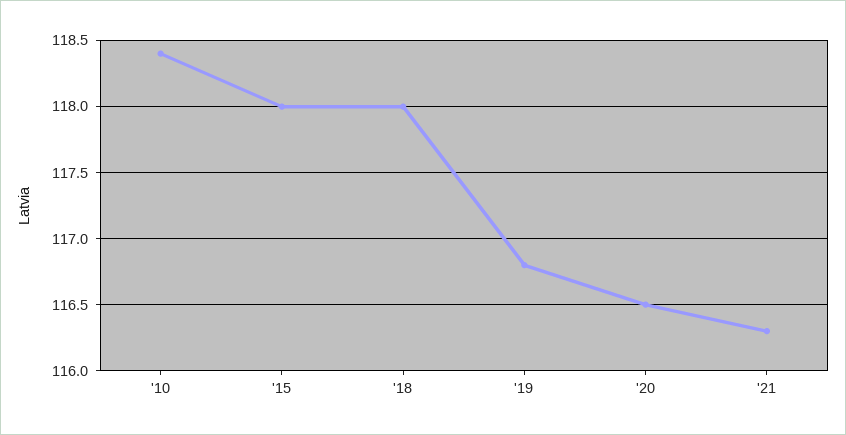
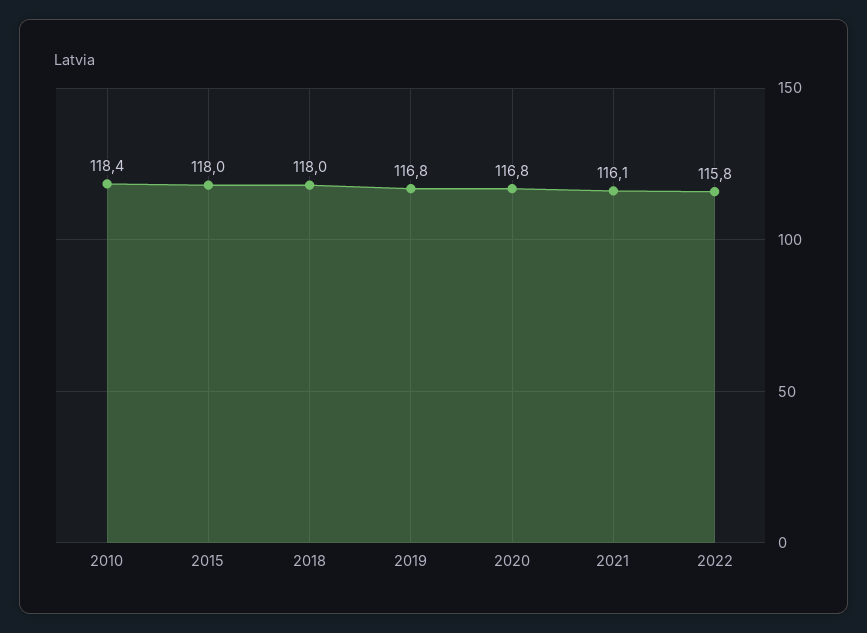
'20: 116.5 -> 116.8
'21: 116.3 -> 116.1
2022: none -> 115.8

